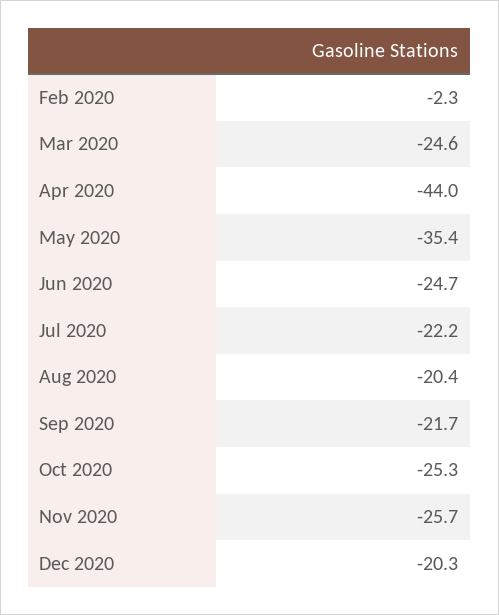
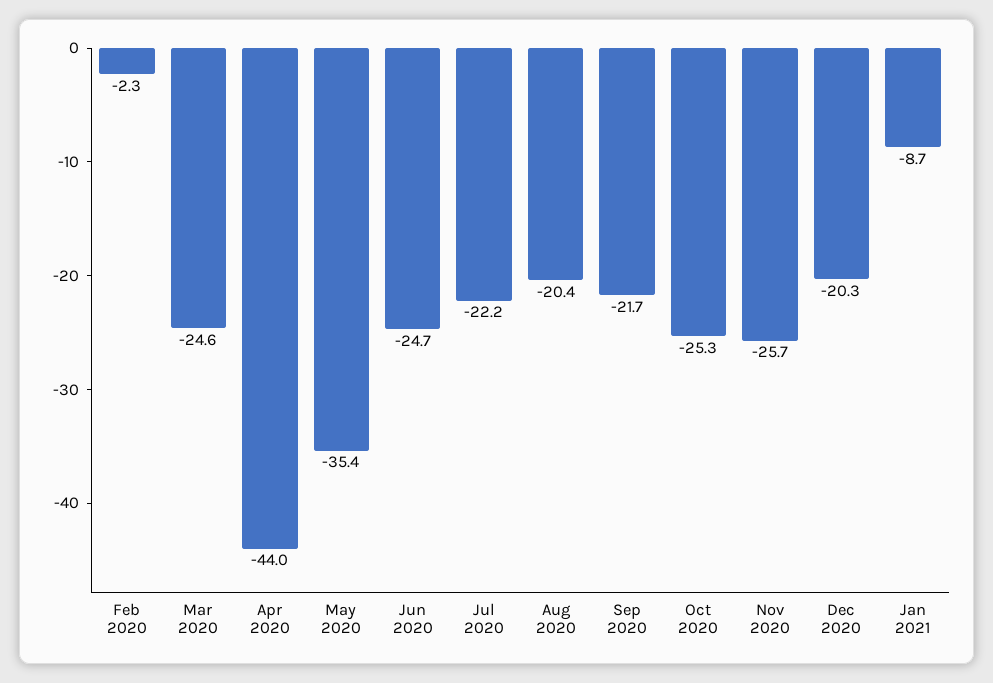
Jan 2021: none -> -8.7

